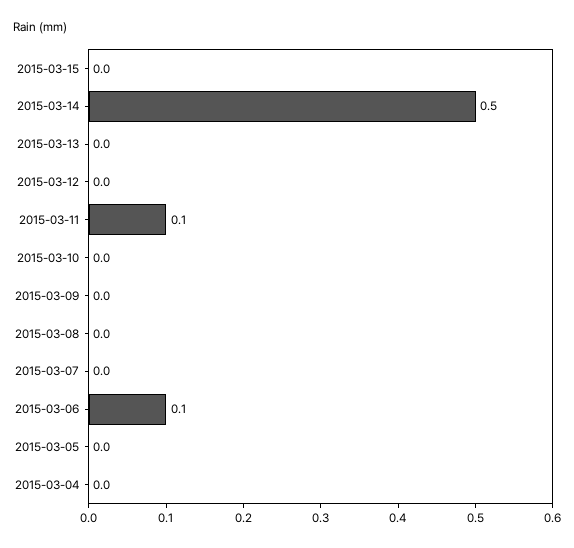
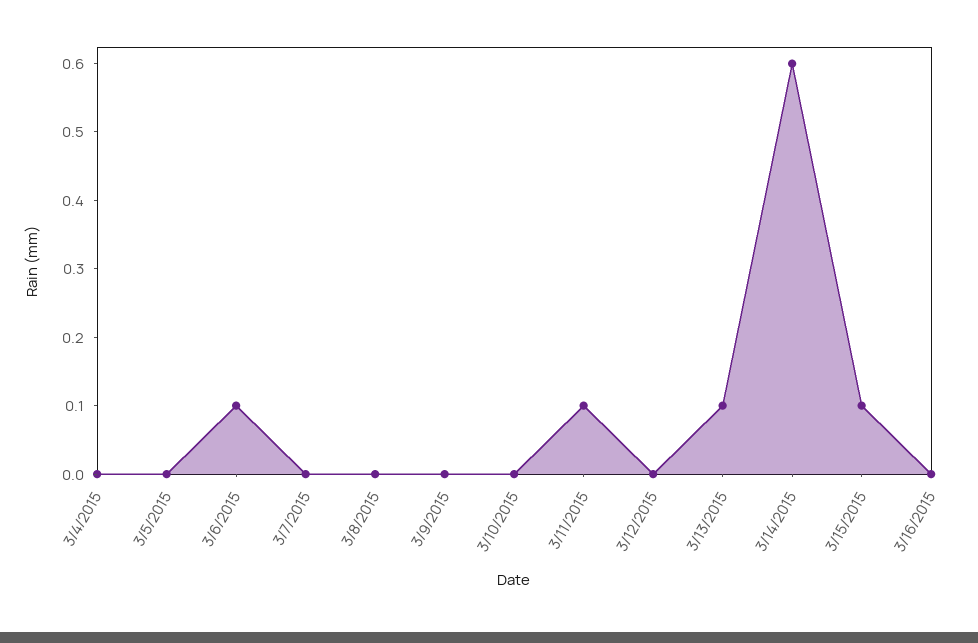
2015-03-15: 0 -> 0.1
2015-03-14: 0.5 -> 0.6
2015-03-13: 0 -> 0.1
3/16/2015: none -> 0

